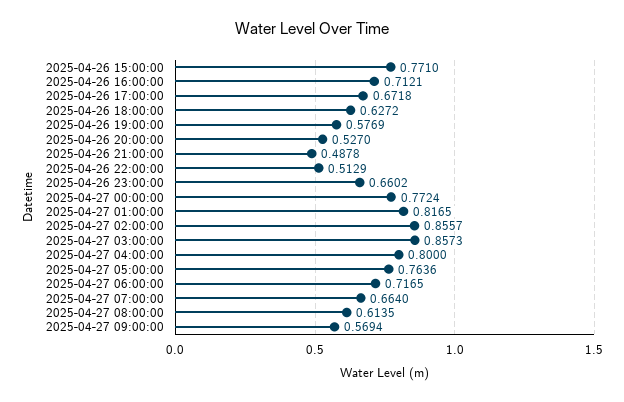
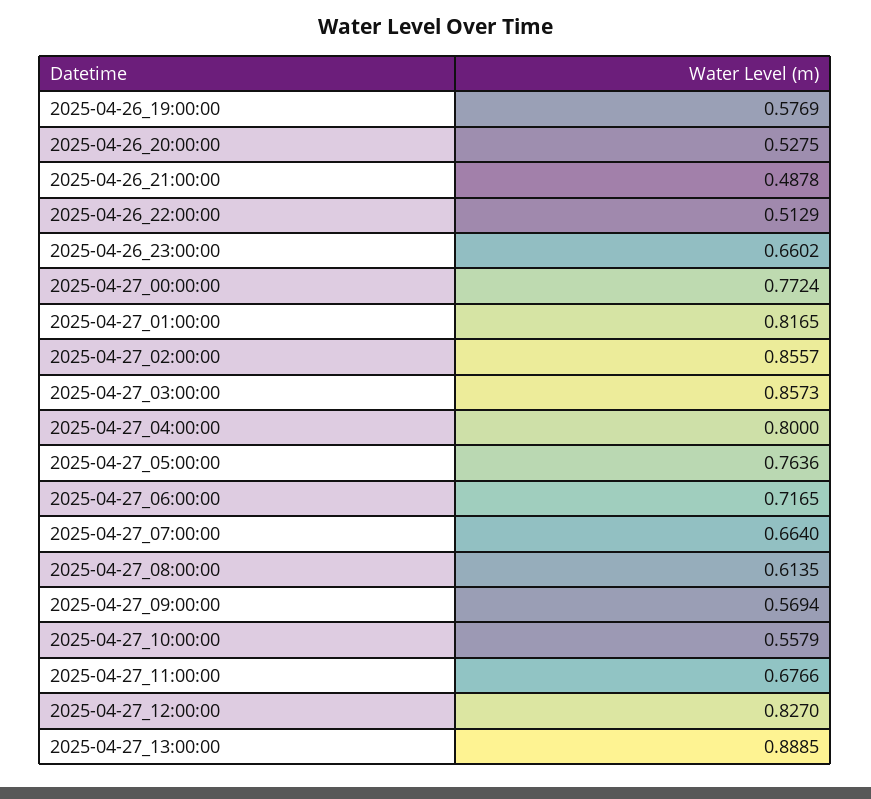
2025-04-26 15:00:00: 0.771 -> none
2025-04-26 16:00:00: 0.7121 -> none
2025-04-26 17:00:00: 0.6718 -> none
2025-04-26 18:00:00: 0.6272 -> none
2025-04-26 20:00:00: 0.527 -> 0.5275
2025-04-27_10:00:00: none -> 0.5579
2025-04-27_11:00:00: none -> 0.6766
2025-04-27_12:00:00: none -> 0.827
2025-04-27_13:00:00: none -> 0.8885

